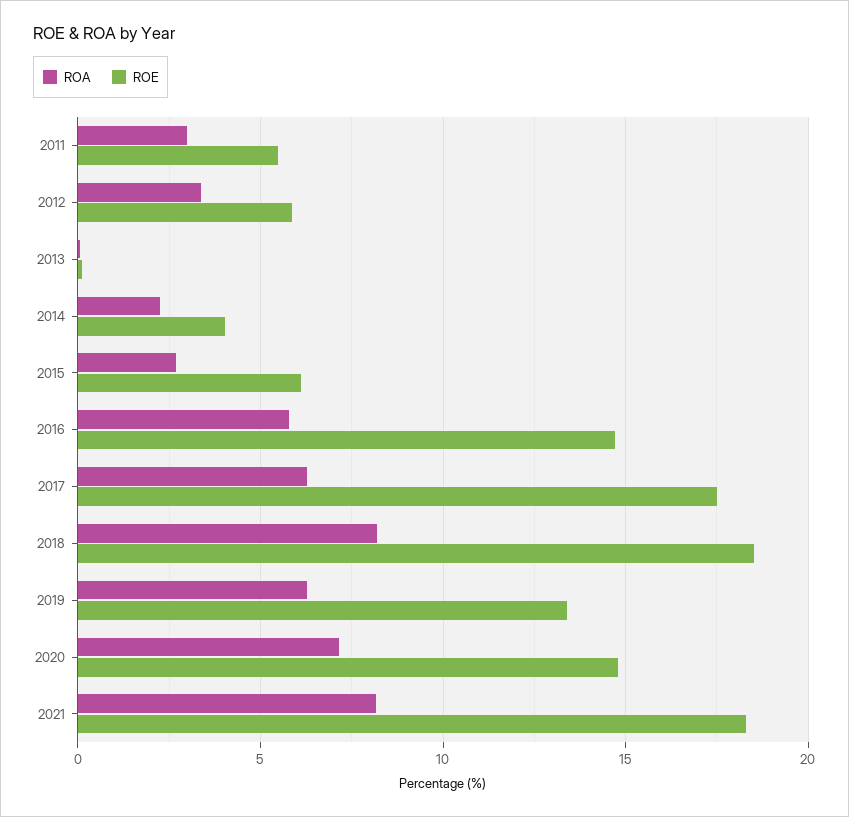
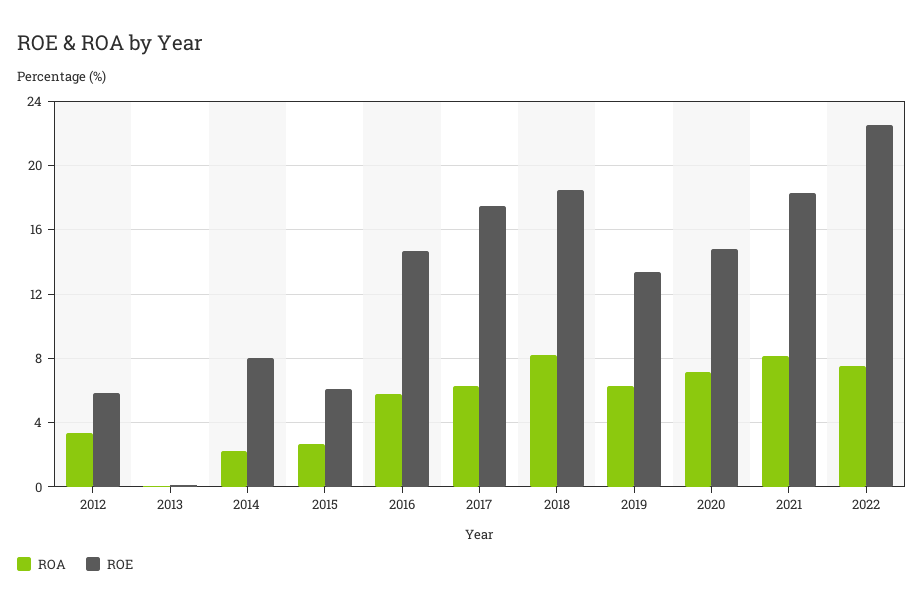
ROA, 2011: 3 -> none
ROE, 2011: 5.5 -> none
ROE, 2014: 4 -> 8
ROA, 2022: none -> 7.5
ROE, 2022: none -> 22.5

